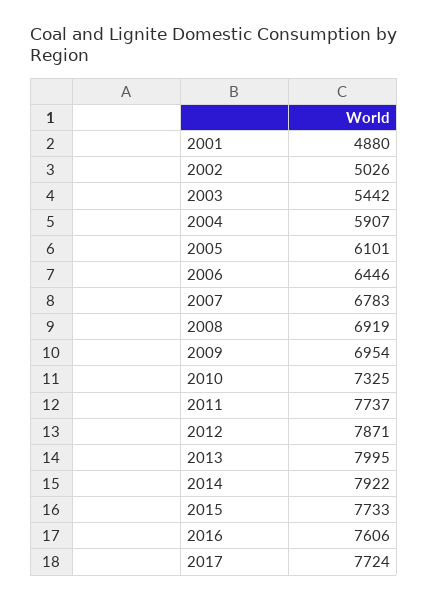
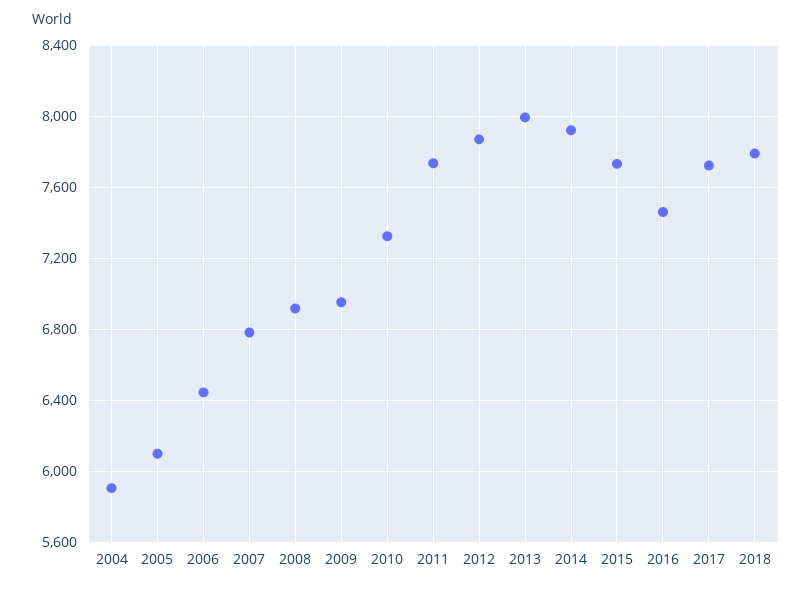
2001: 4880 -> none
2002: 5026 -> none
2003: 5442 -> none
2016: 7606 -> 7450
2018: none -> 7800

